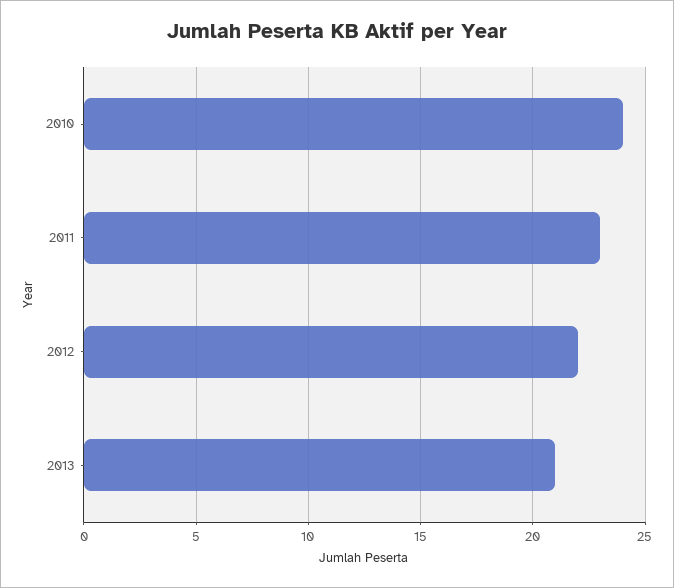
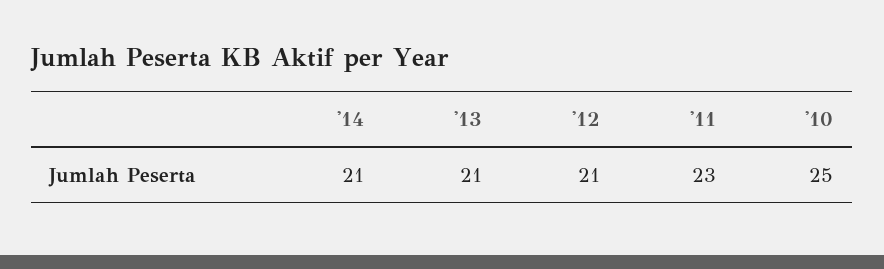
2010: 24 -> 25
2012: 22 -> 21
'14: none -> 21

